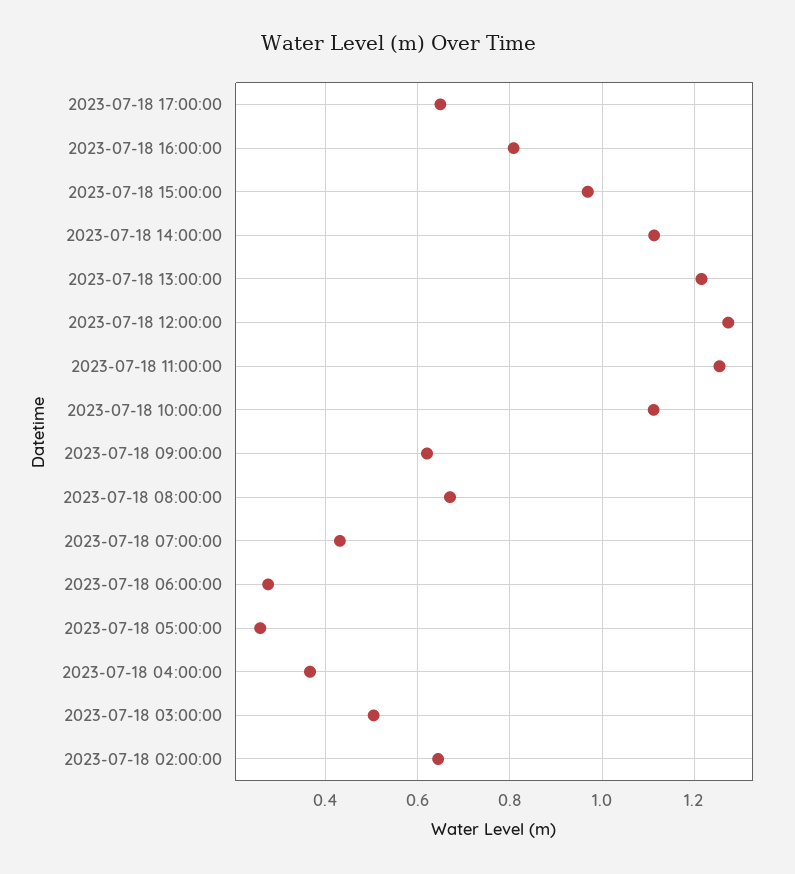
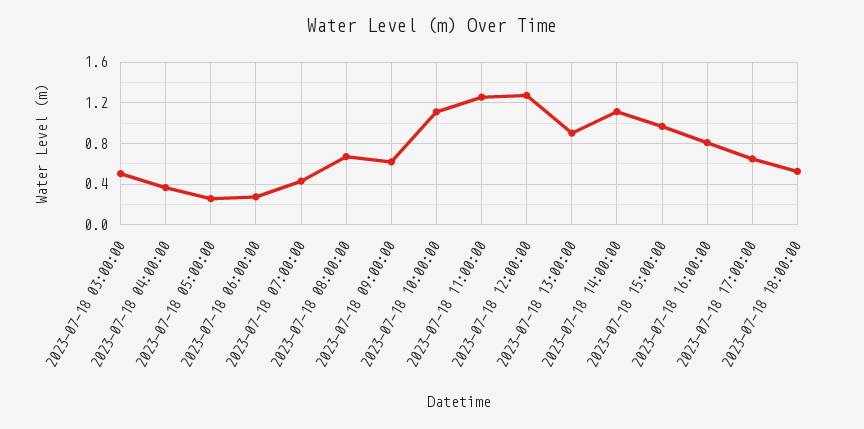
2023-07-18 13:00:00: 1.22 -> 0.9
2023-07-18 02:00:00: 0.64 -> none
2023-07-18 18:00:00: none -> 0.5

